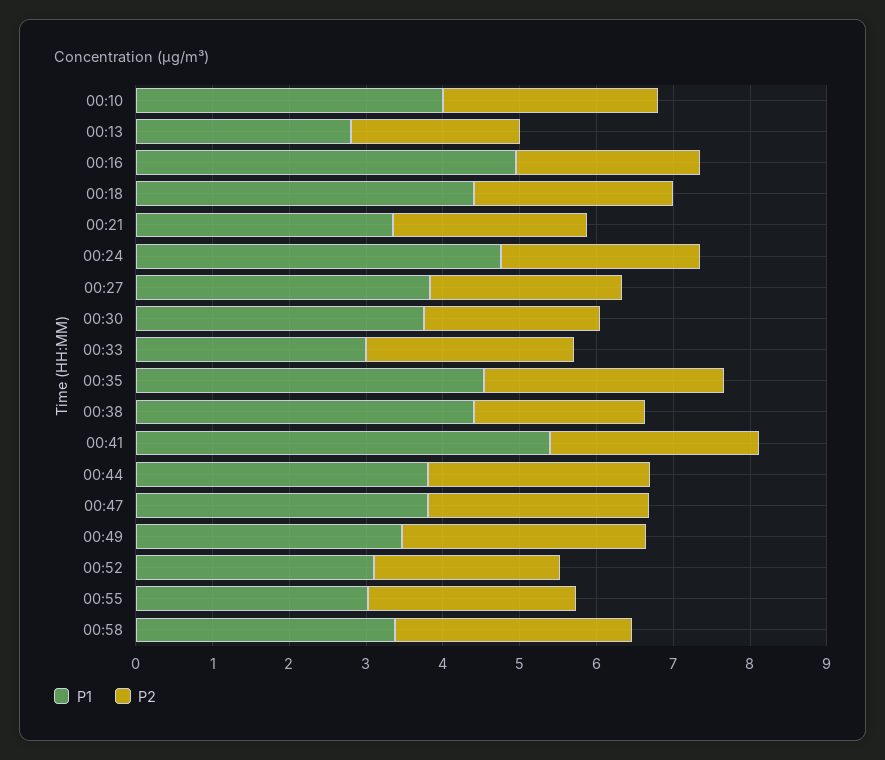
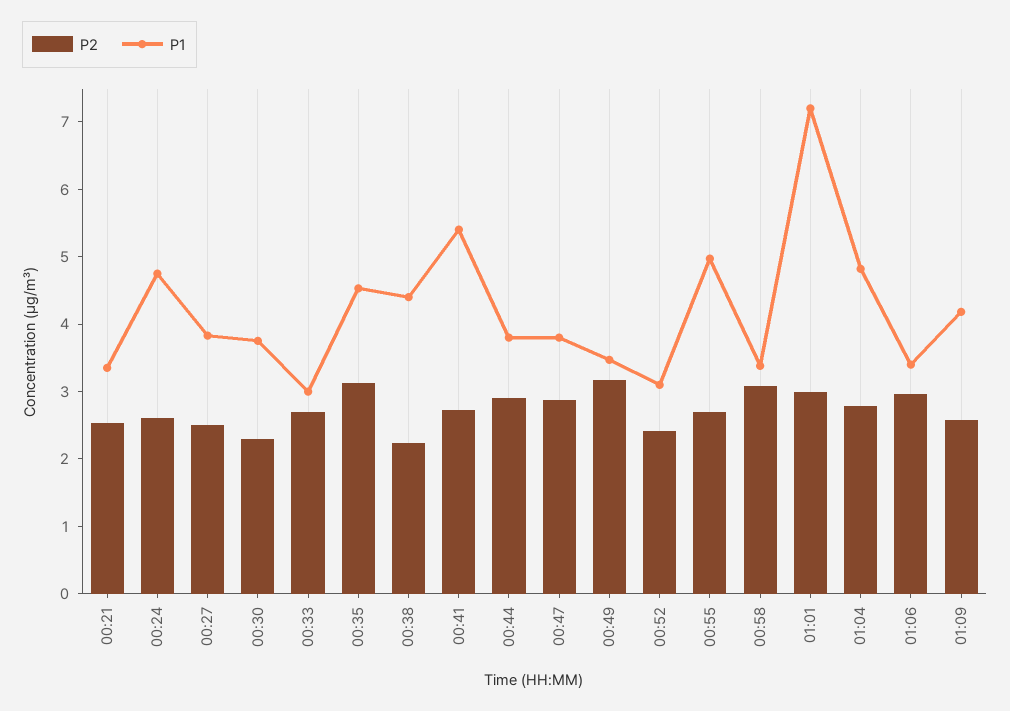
P1, 00:10: 4 -> none
P2, 00:10: 2.8 -> none
P1, 00:13: 2.8 -> none
P2, 00:13: 2.2 -> none
P1, 00:16: 5 -> none
P2, 00:16: 2.4 -> none
P1, 00:18: 4.4 -> none
P2, 00:18: 2.6 -> none
P1, 00:55: 3 -> 5
P2, 01:01: none -> 3
P1, 01:01: none -> 7.2
P2, 01:04: none -> 2.8
P1, 01:04: none -> 4.8
P2, 01:06: none -> 3
P1, 01:06: none -> 3.4
P2, 01:09: none -> 2.6
P1, 01:09: none -> 4.2

